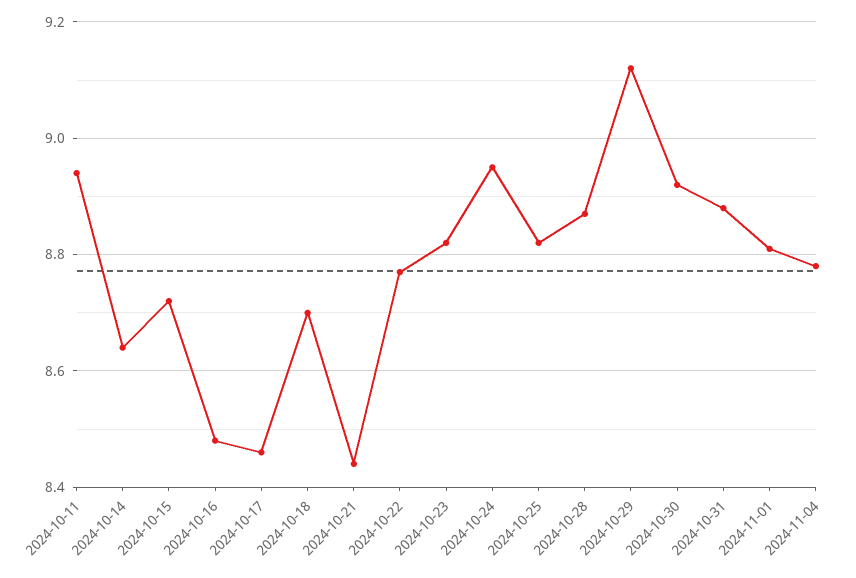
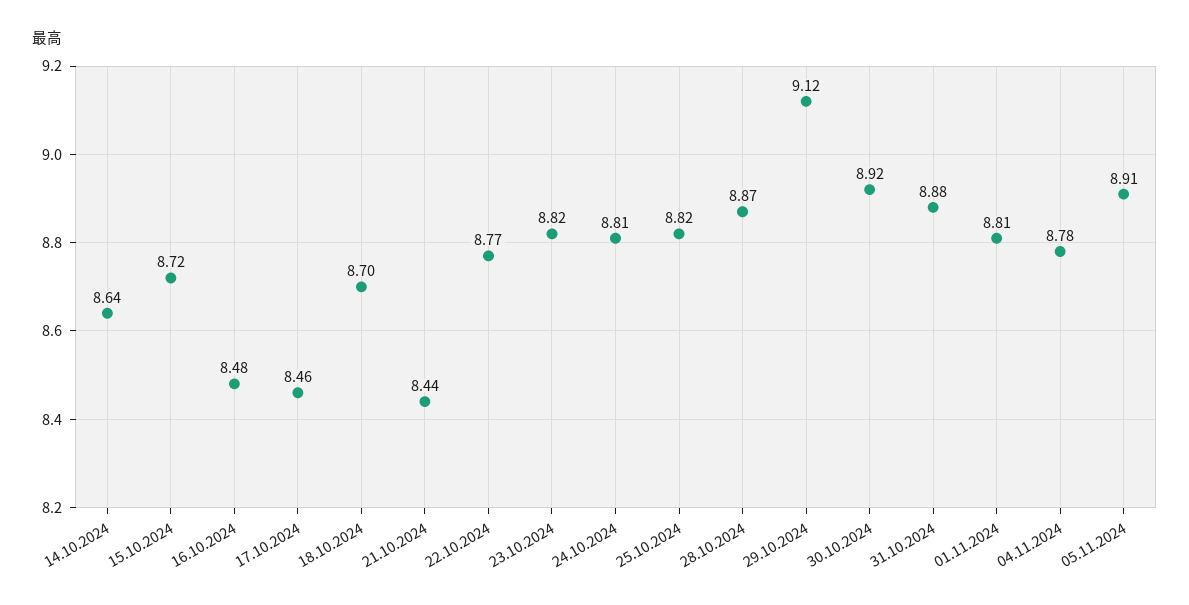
2024-10-11: 8.95 -> none
2024-10-24: 8.95 -> 8.81
05.11.2024: none -> 8.91

